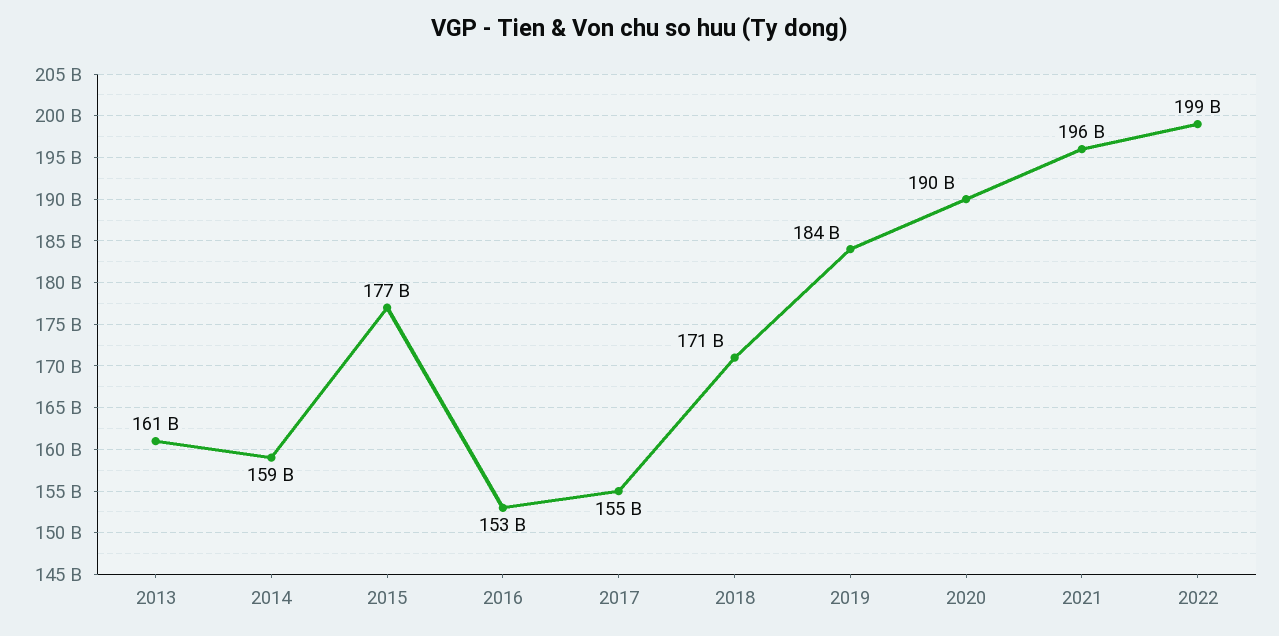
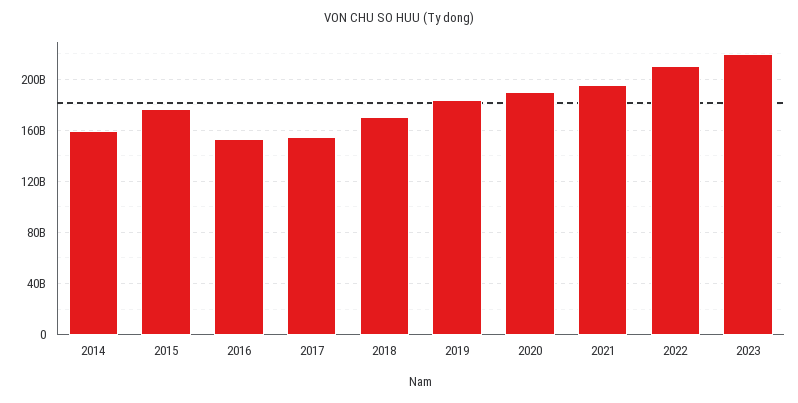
2013: 161000000000 -> none
2022: 199000000000 -> 210000000000
2023: none -> 220000000000

